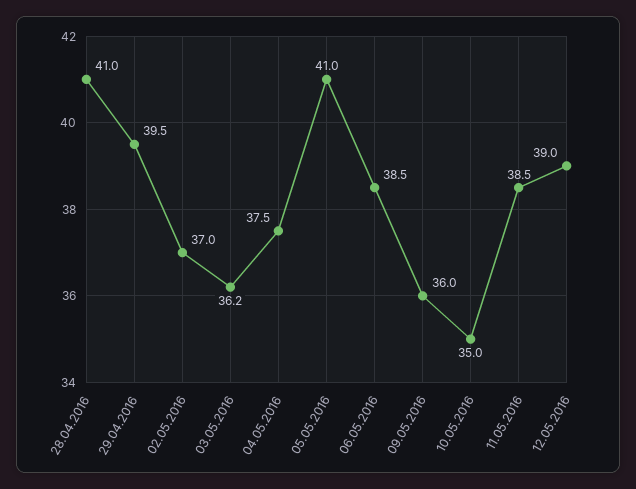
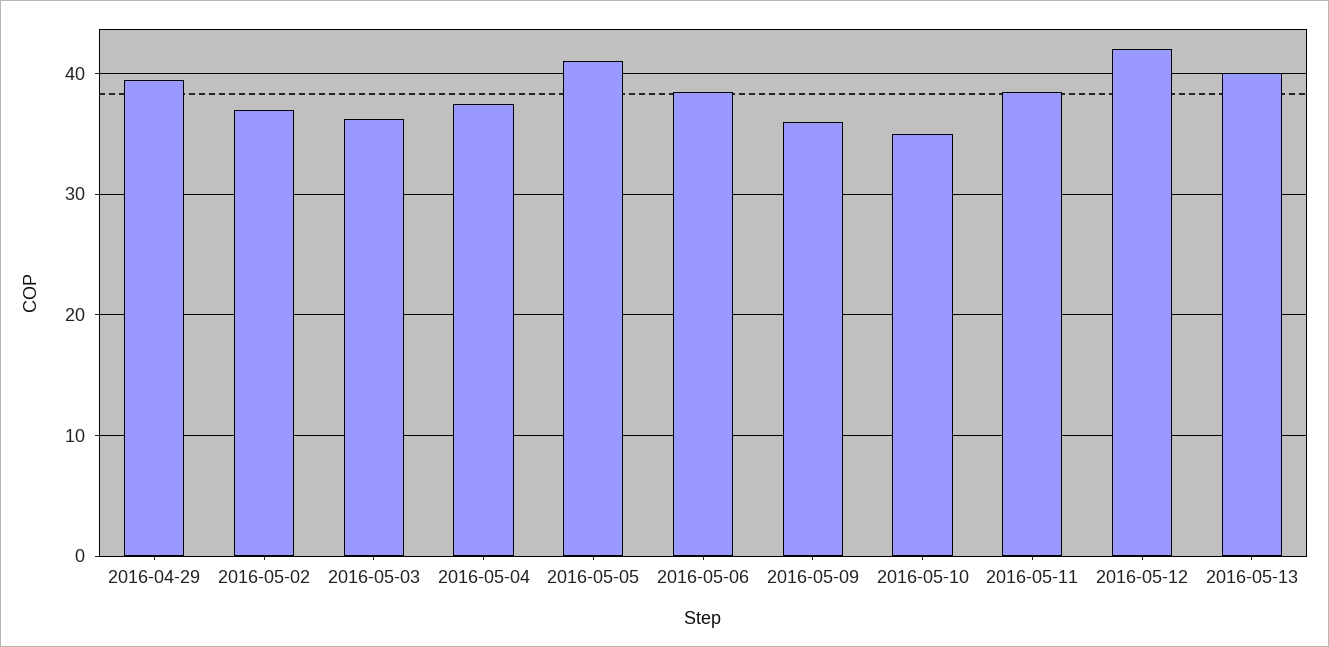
28.04.2016: 41 -> none
12.05.2016: 39 -> 42
2016-05-13: none -> 40

